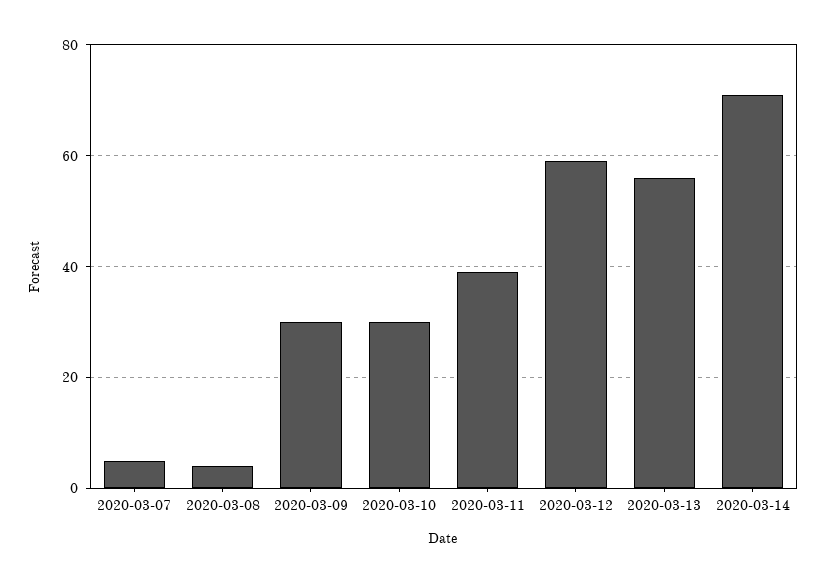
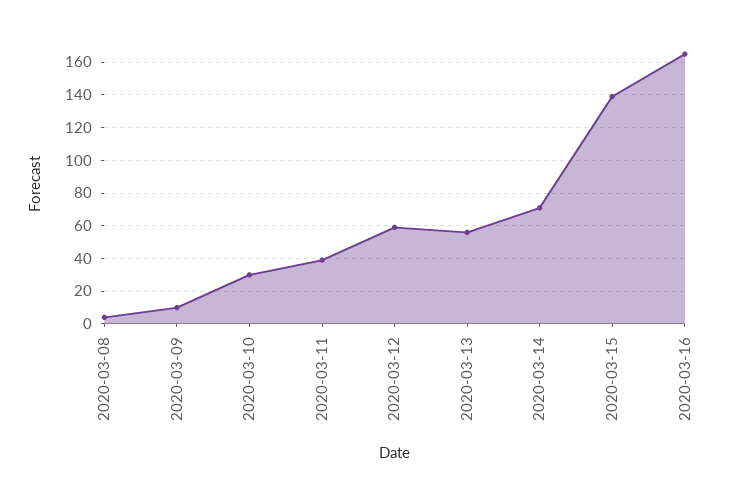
2020-03-07: 5 -> none
2020-03-09: 30 -> 10
2020-03-15: none -> 140
2020-03-16: none -> 165

